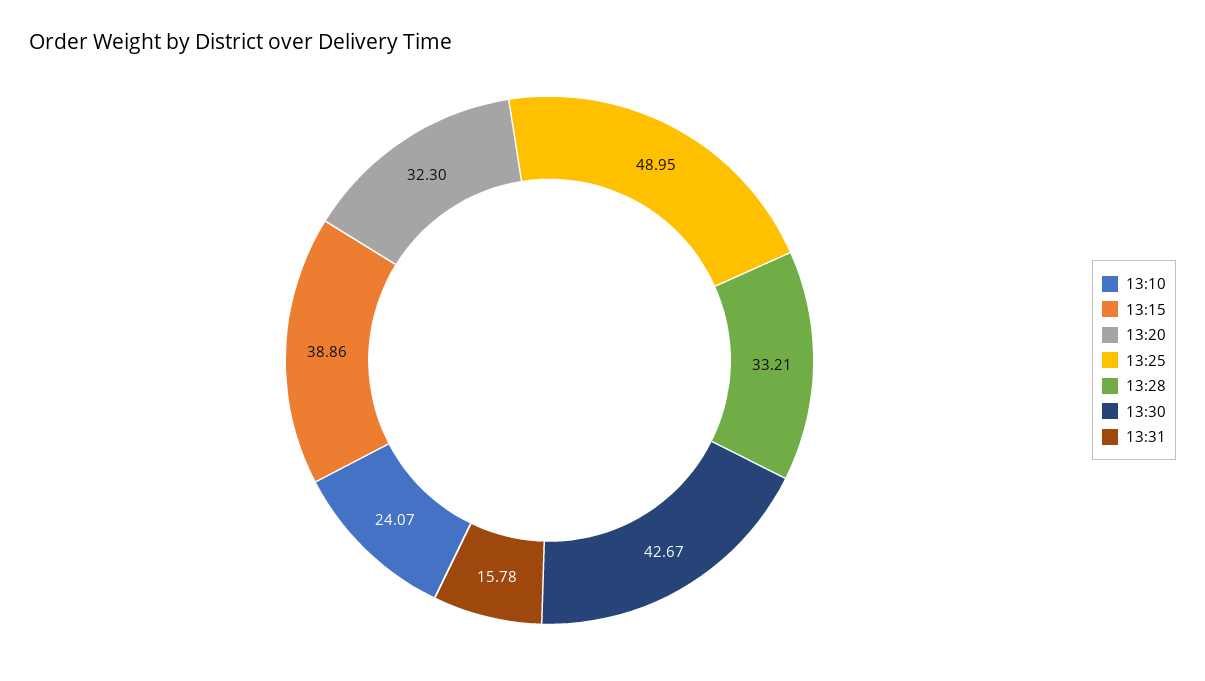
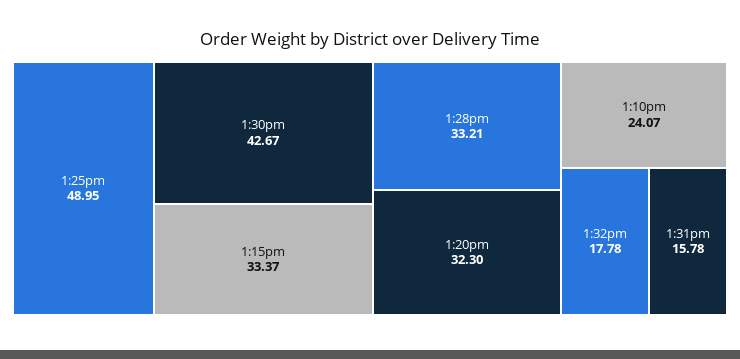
13:15: 38.86 -> 33.37
1:32pm: none -> 17.78

